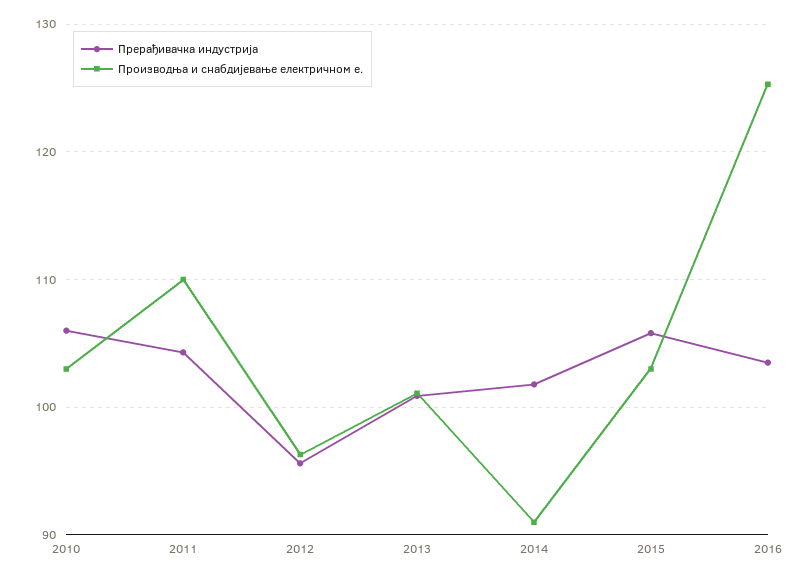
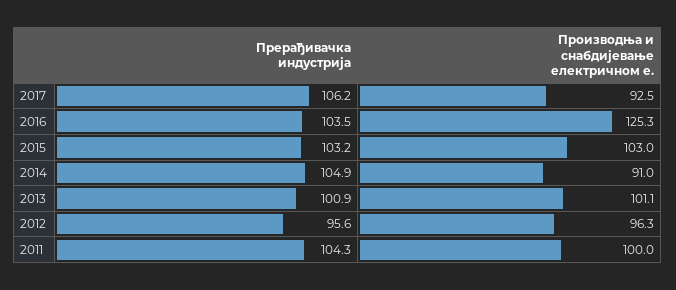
Прерађивачка индустрија, 2010: 106 -> none
Производња и снабдијевање електричном е., 2010: 103 -> none
Производња и снабдијевање електричном е., 2011: 110 -> 100
Прерађивачка индустрија, 2014: 102 -> 104.9
Прерађивачка индустрија, 2015: 106 -> 103.2
Прерађивачка индустрија, 2017: none -> 106.2
Производња и снабдијевање електричном е., 2017: none -> 92.5

